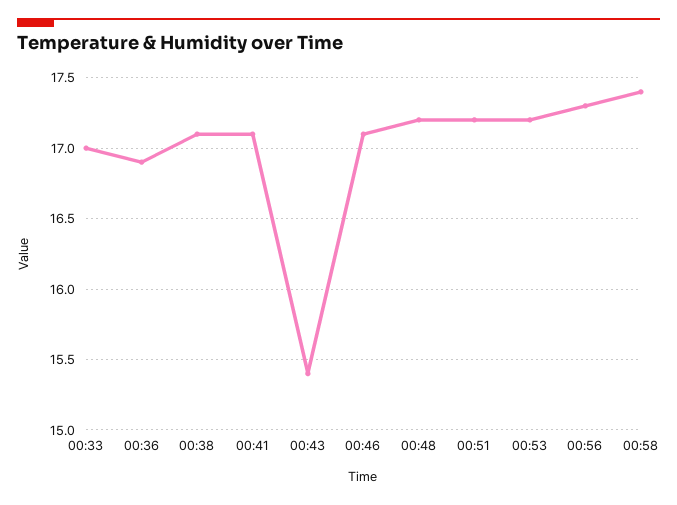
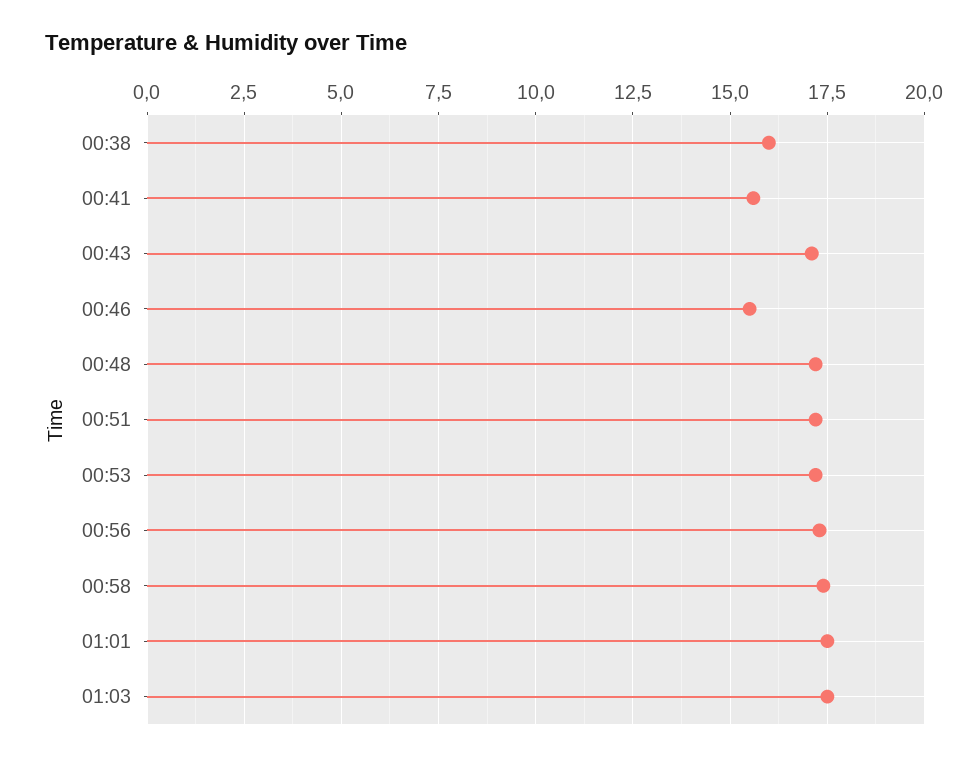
00:33: 17 -> none
00:36: 16.9 -> none
00:38: 17.1 -> 16
00:41: 17.1 -> 15.5
00:43: 15.4 -> 17
00:46: 17.1 -> 15.5
01:01: none -> 17.5
01:03: none -> 17.5

